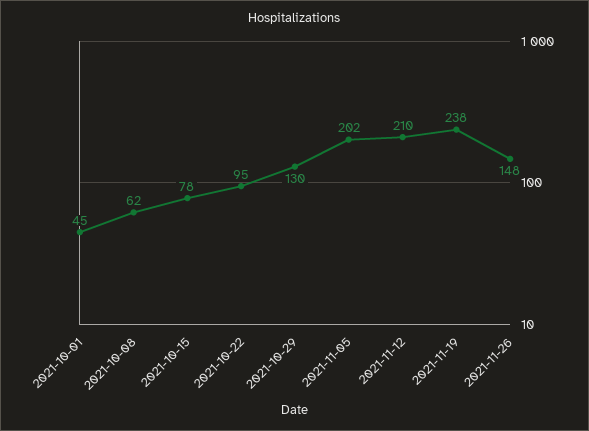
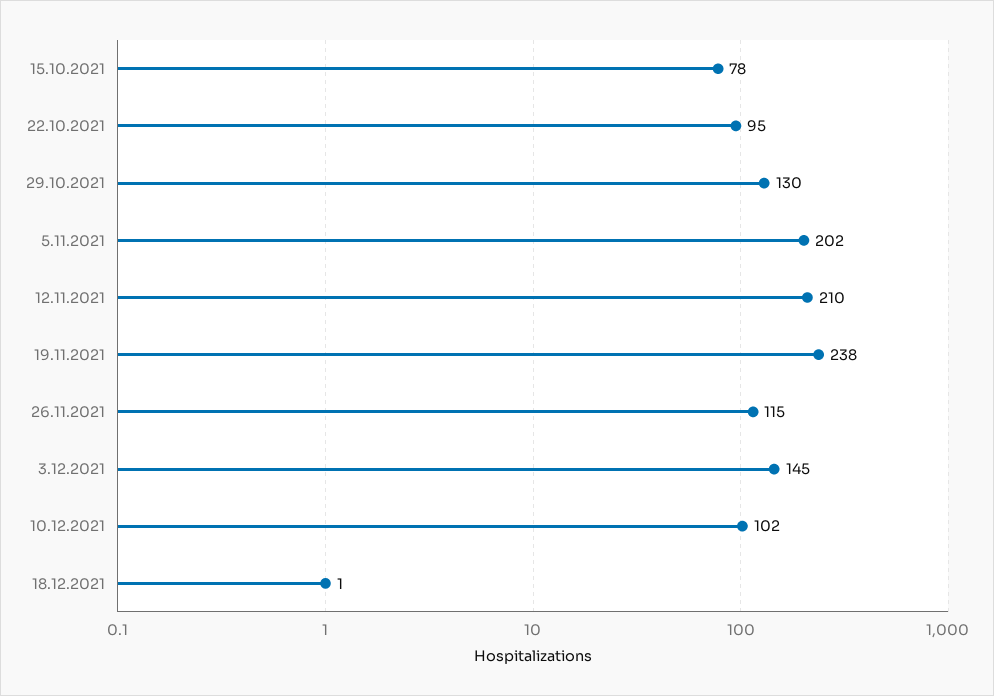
2021-10-01: 45 -> none
2021-10-08: 62 -> none
2021-11-26: 148 -> 115
3.12.2021: none -> 145
10.12.2021: none -> 102
18.12.2021: none -> 1

